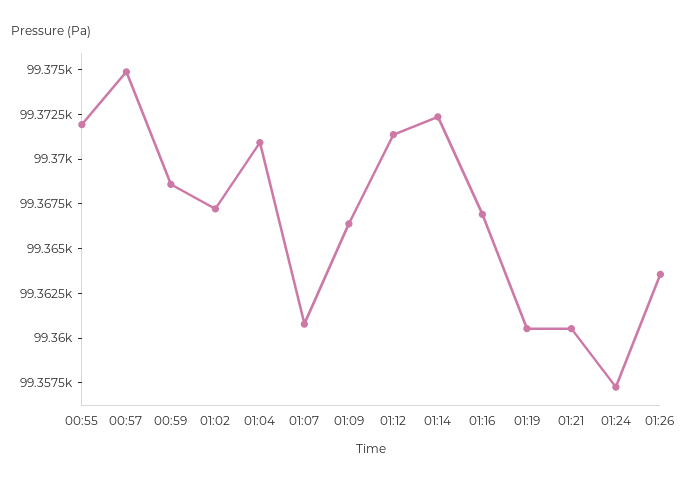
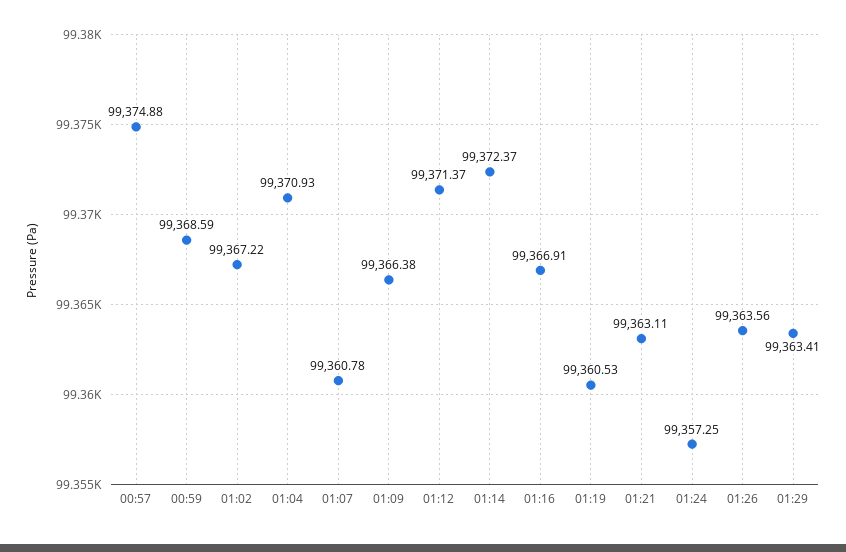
00:55: 99372 -> none
01:21: 99360.5 -> 99363.11
01:29: none -> 99363.41

